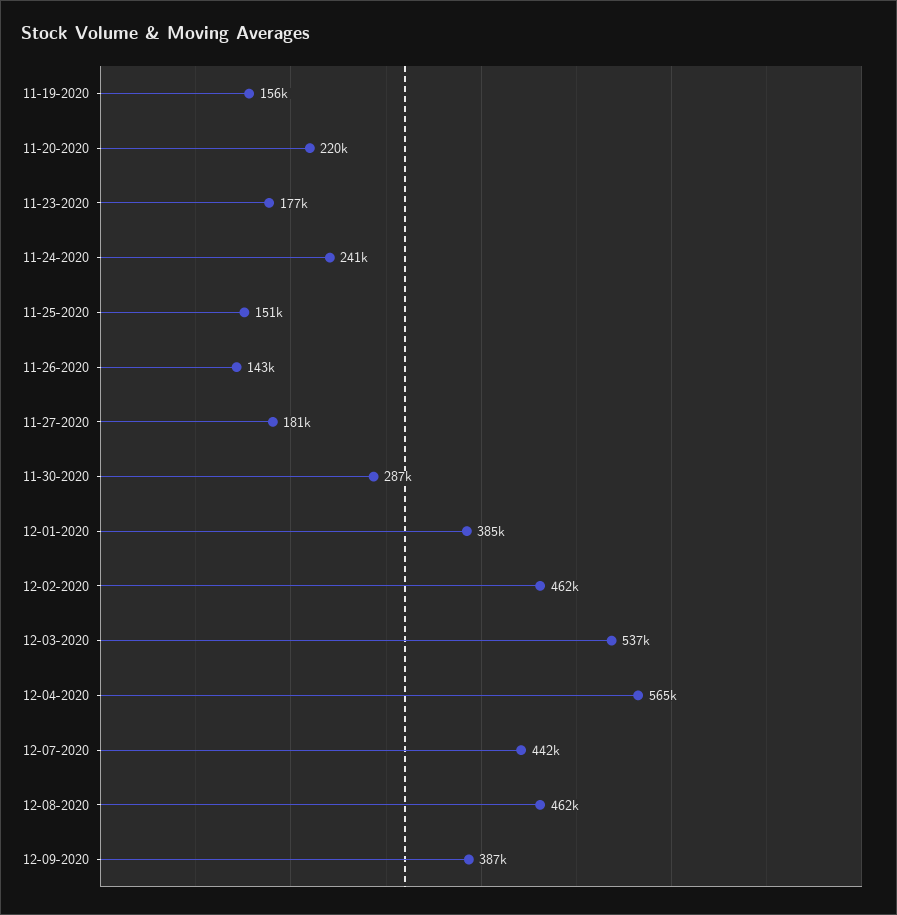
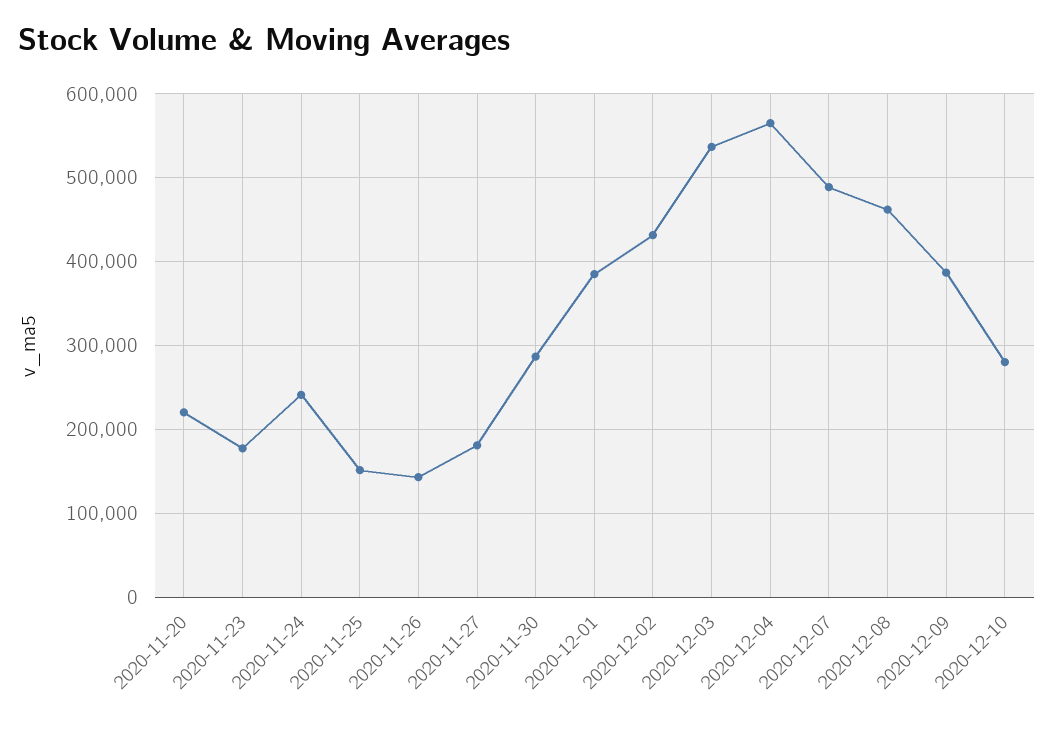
11-19-2020: 156000 -> none
12-02-2020: 462000 -> 430000
12-07-2020: 442000 -> 490000
2020-12-10: none -> 280000

